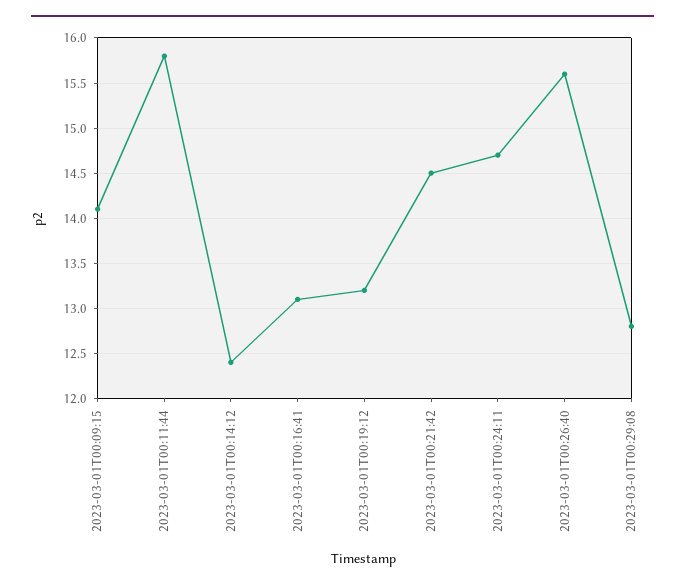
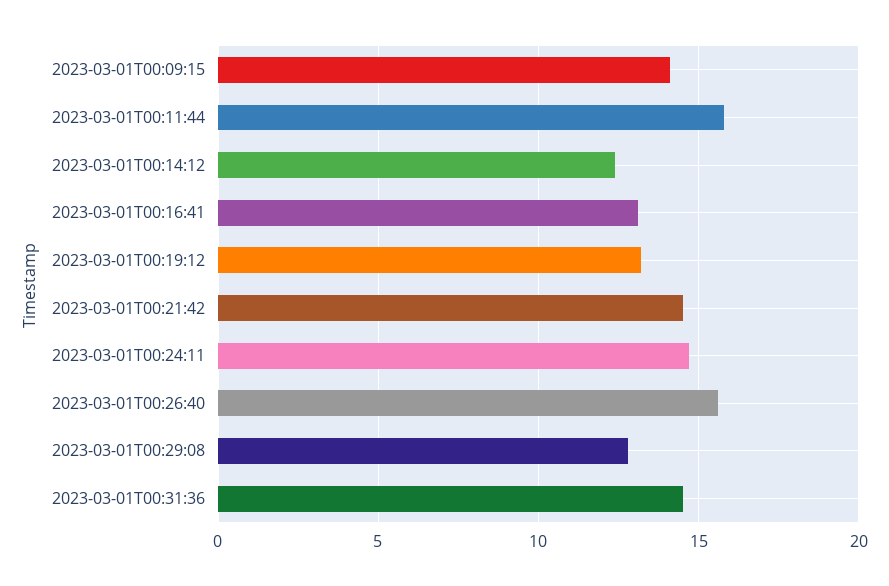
2023-03-01T00:31:36: none -> 14.5

